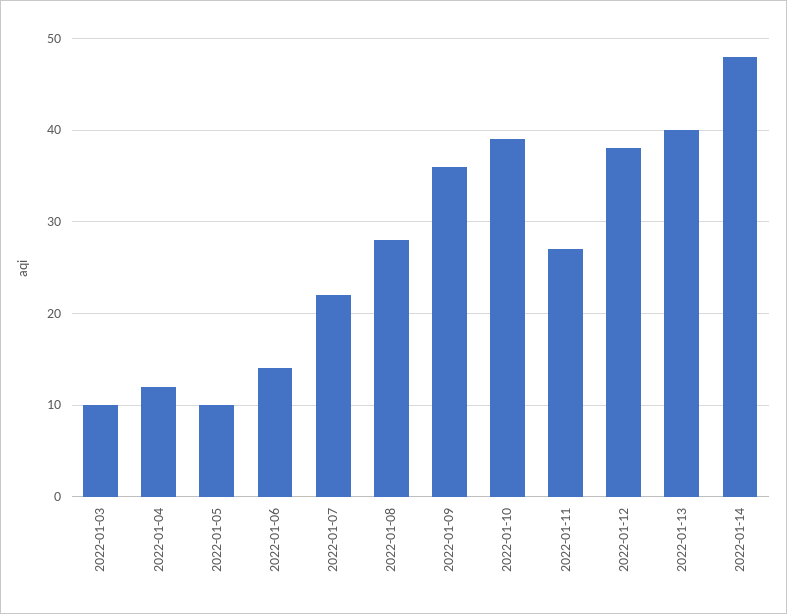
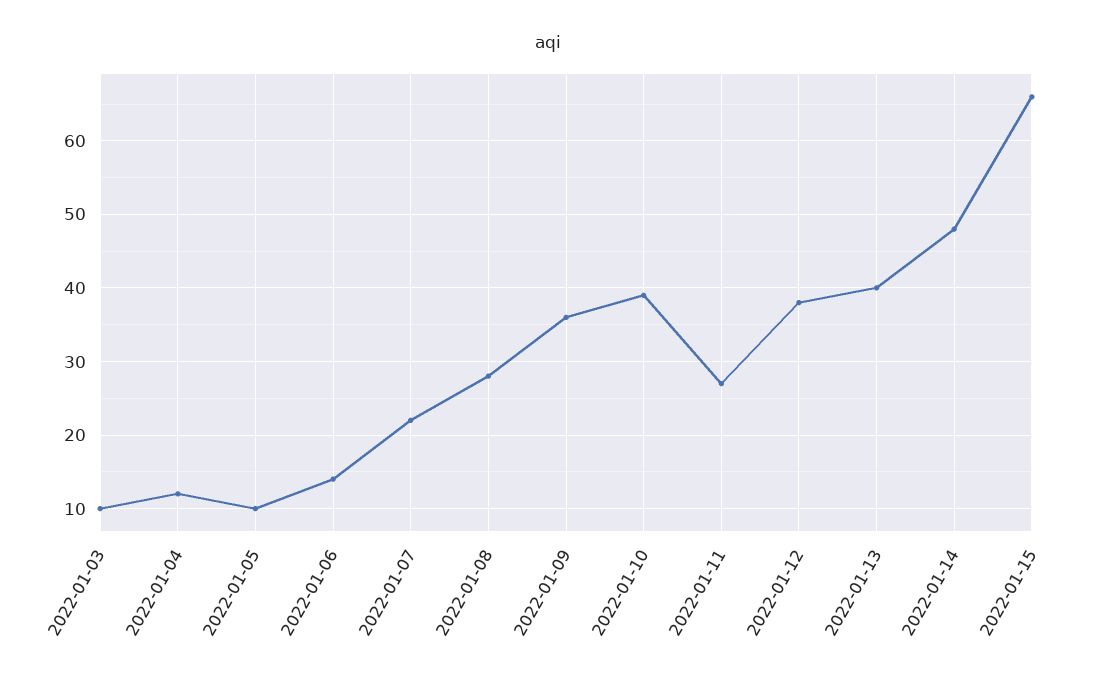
2022-01-15: none -> 66

